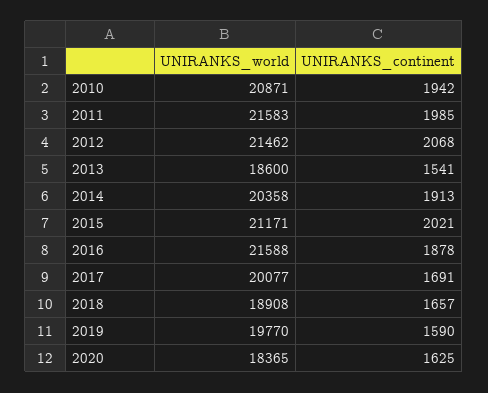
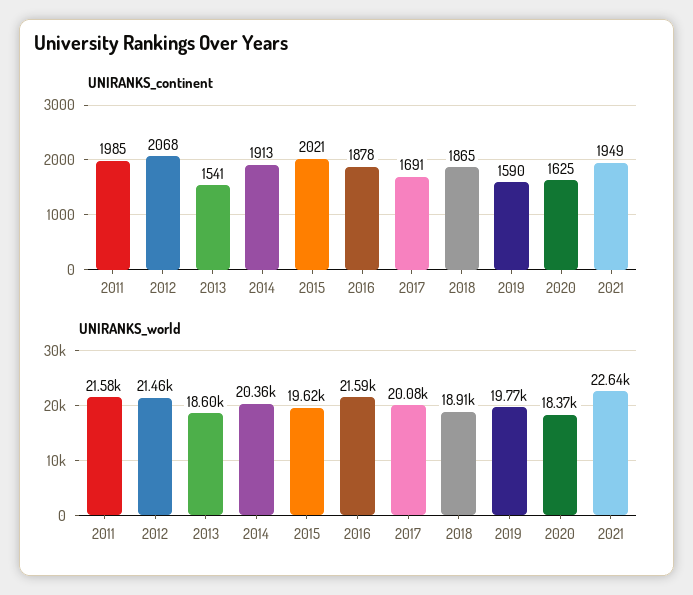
UNIRANKS_world, 2010: 20871 -> none
UNIRANKS_continent, 2010: 1942 -> none
UNIRANKS_world, 2015: 21171 -> 19620
UNIRANKS_continent, 2018: 1657 -> 1865
UNIRANKS_continent, 2021: none -> 1949
UNIRANKS_world, 2021: none -> 22640

